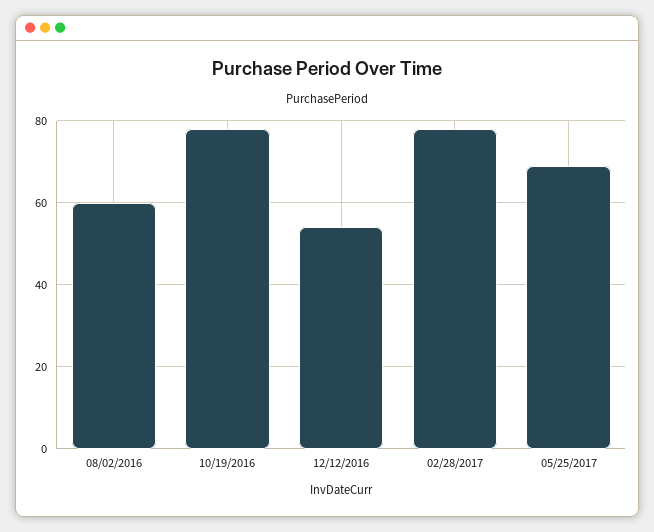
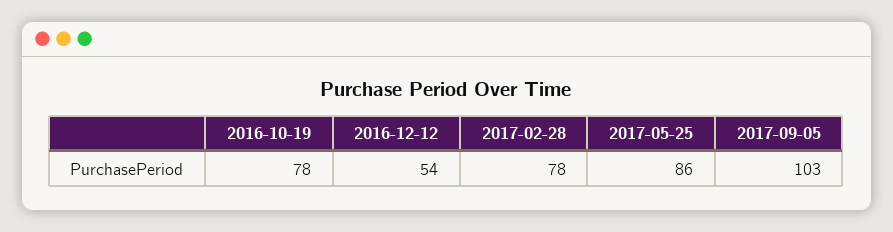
08/02/2016: 60 -> none
05/25/2017: 70 -> 86
2017-09-05: none -> 103

